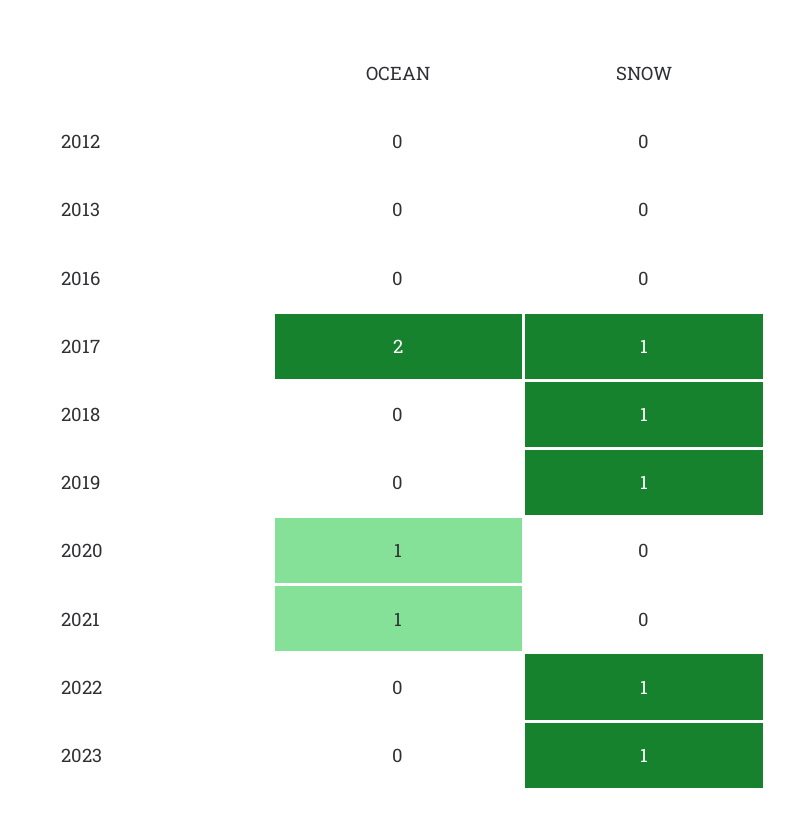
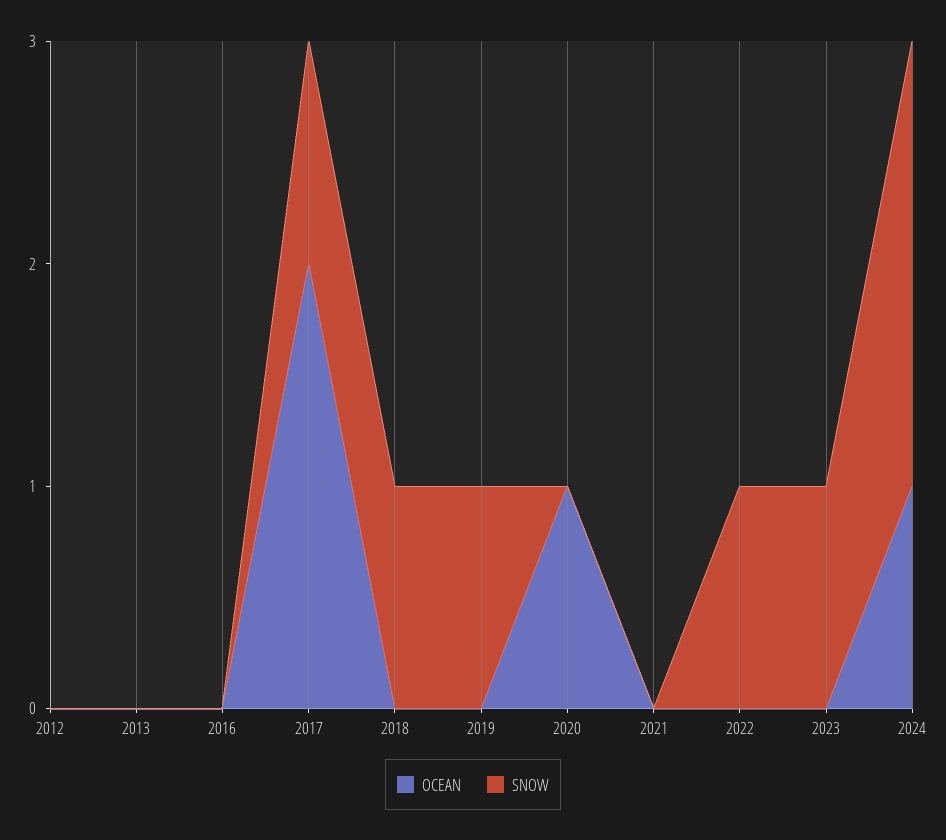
OCEAN, 2021: 1 -> 0
OCEAN, 2024: none -> 1
SNOW, 2024: none -> 2

